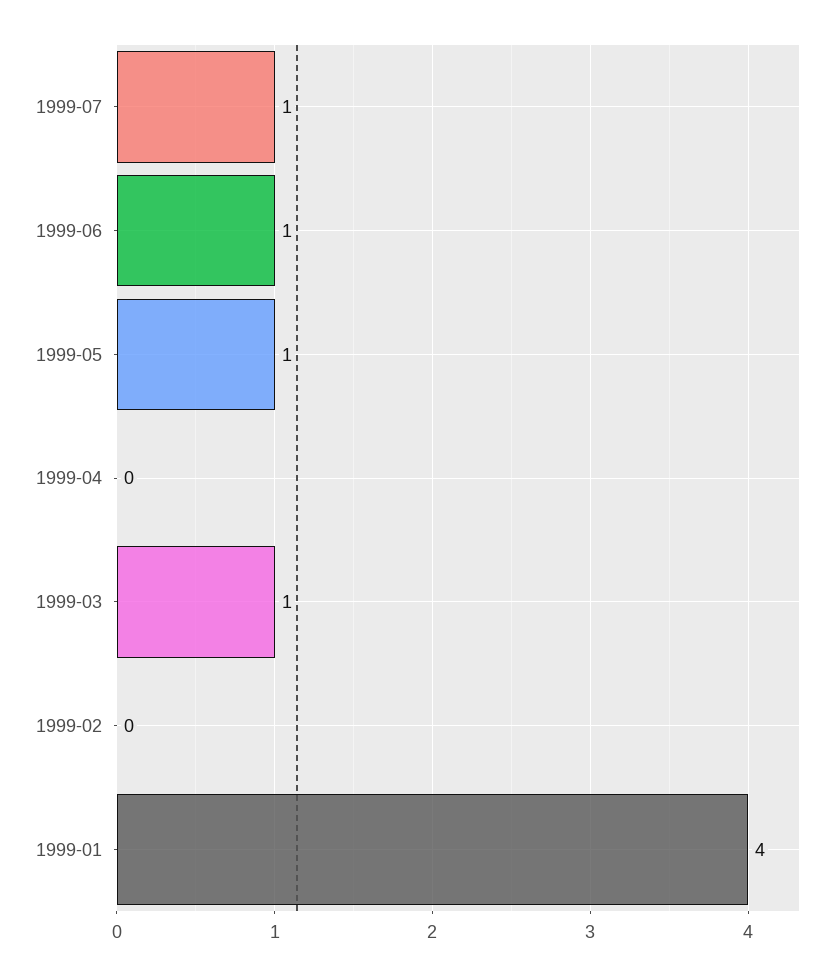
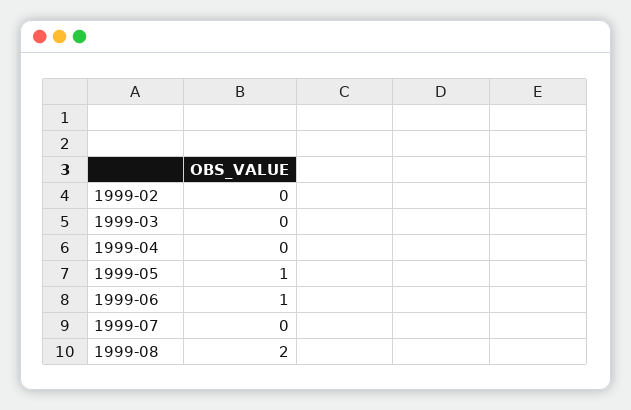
1999-07: 1 -> 0
1999-03: 1 -> 0
1999-01: 4 -> none
1999-08: none -> 2

